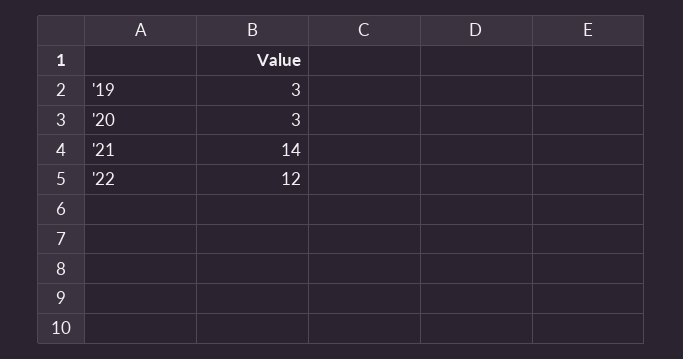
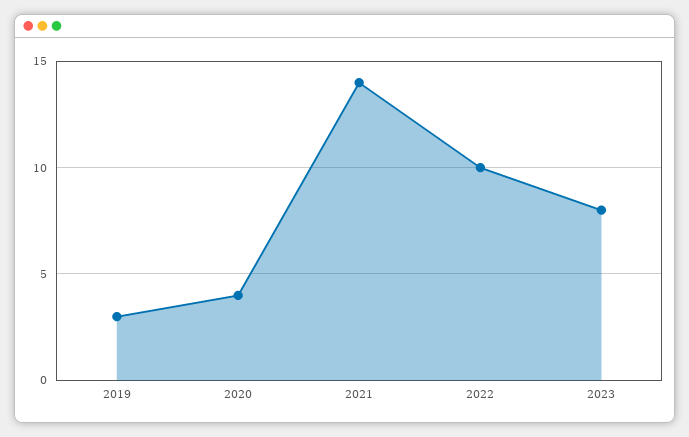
'20: 3 -> 4
'22: 12 -> 10
2023: none -> 8

